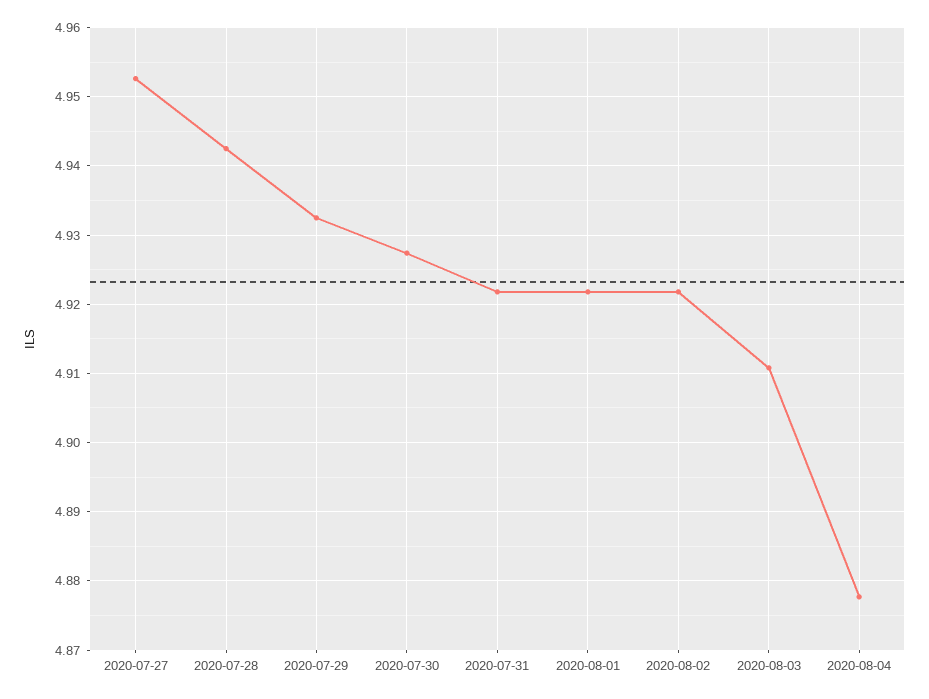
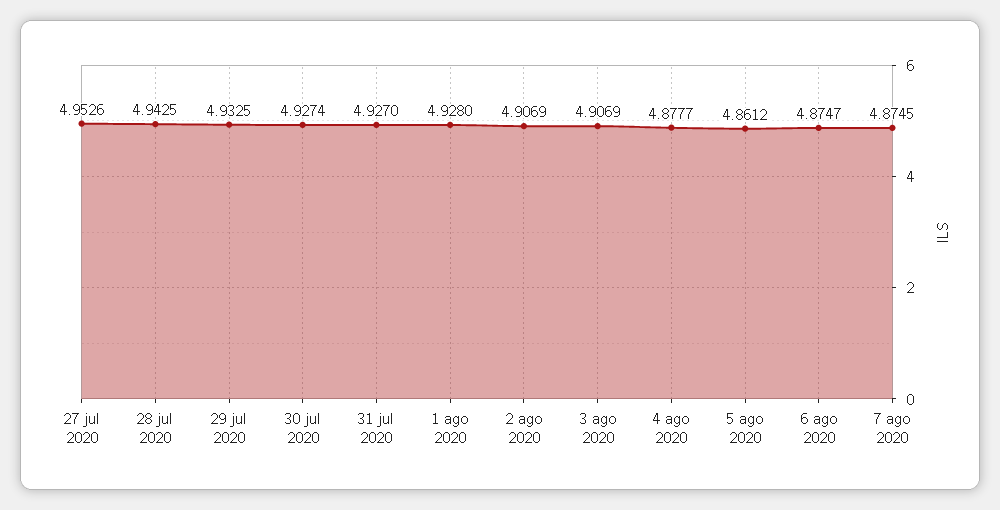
2020-07-31: 4.922 -> 4.927
2020-08-01: 4.922 -> 4.928
2020-08-02: 4.922 -> 4.9069
2020-08-03: 4.911 -> 4.9069
5 ago 2020: none -> 4.8612
6 ago 2020: none -> 4.8747
7 ago 2020: none -> 4.8745

